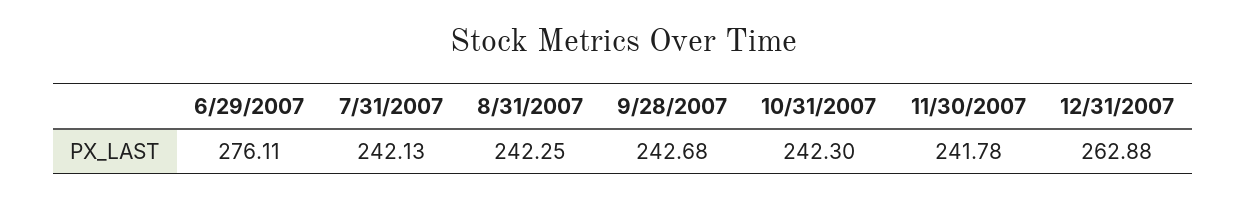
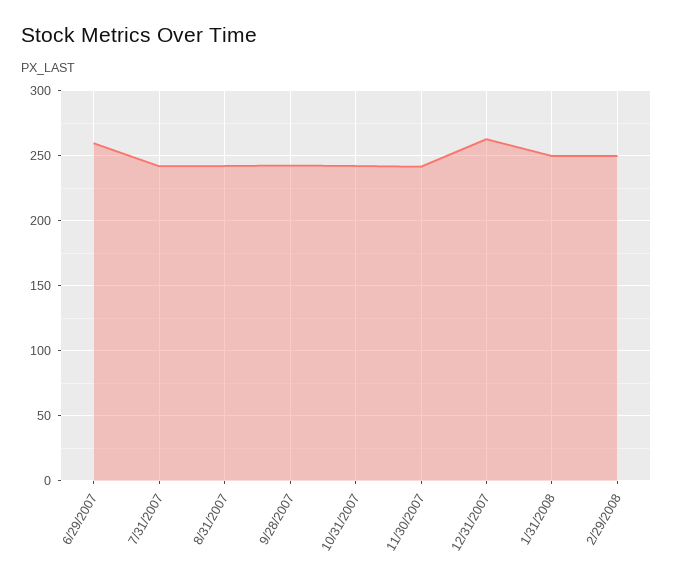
6/29/2007: 276.11 -> 260
1/31/2008: none -> 250
2/29/2008: none -> 250

